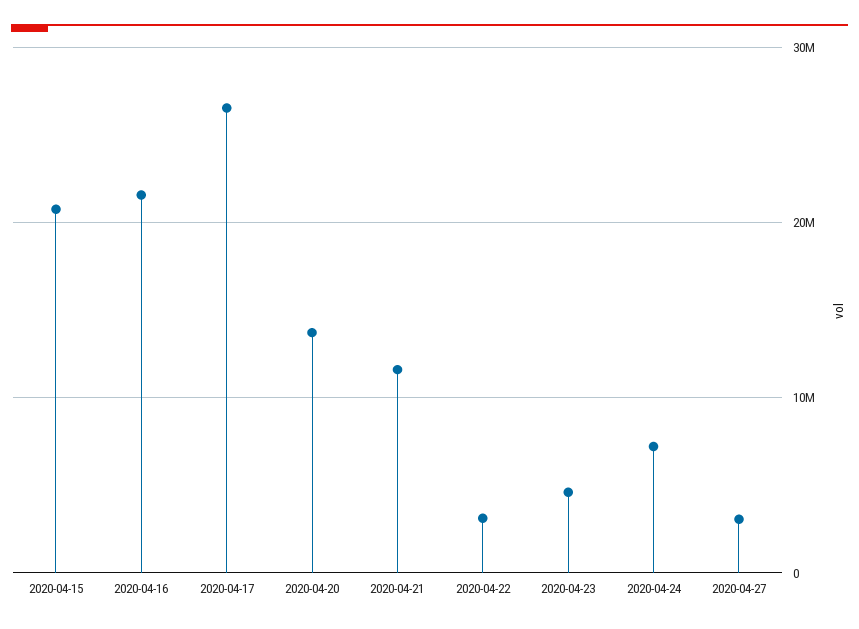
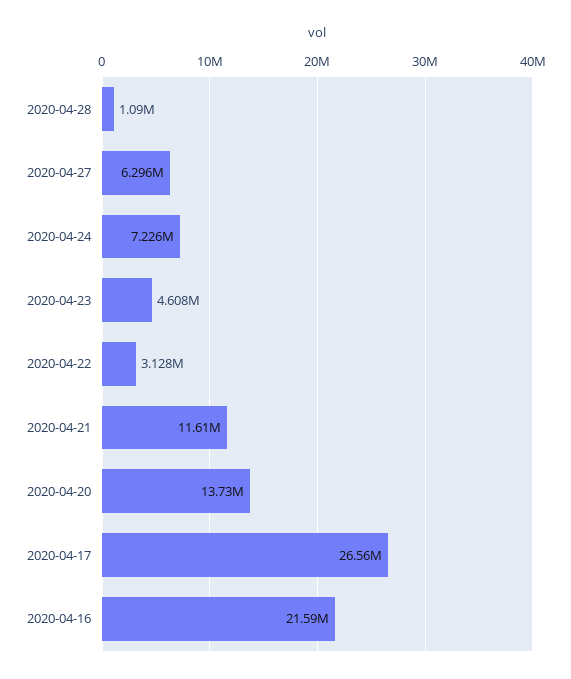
2020-04-15: 21000000 -> none
2020-04-27: 3000000 -> 6296000
2020-04-28: none -> 1090000

